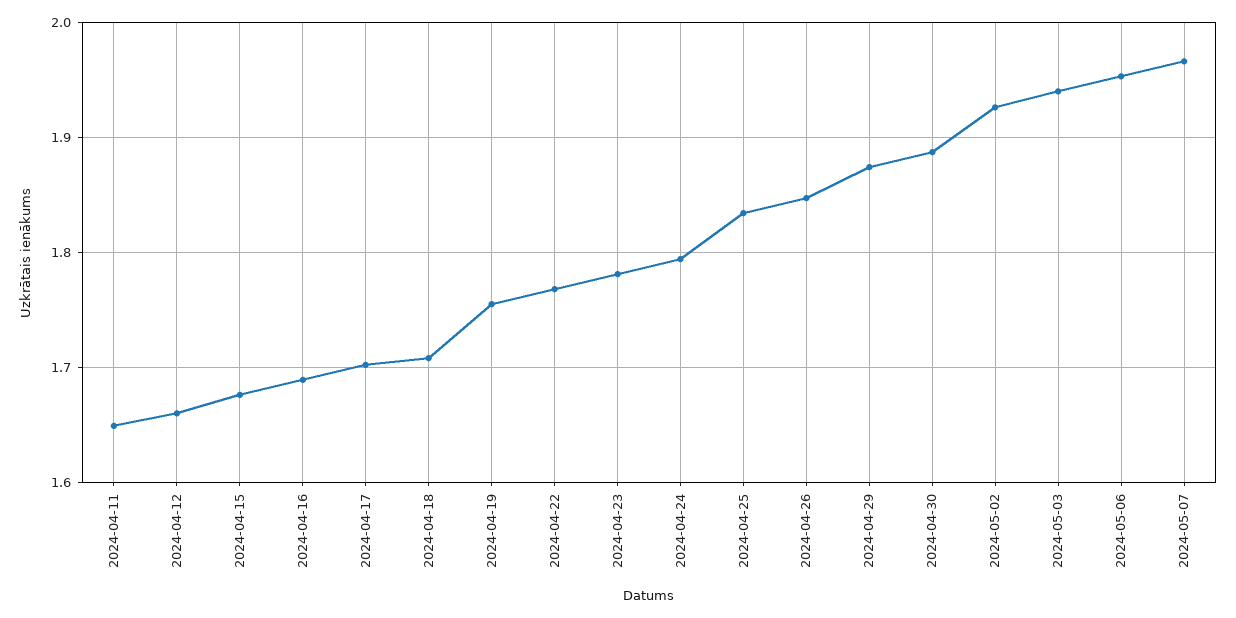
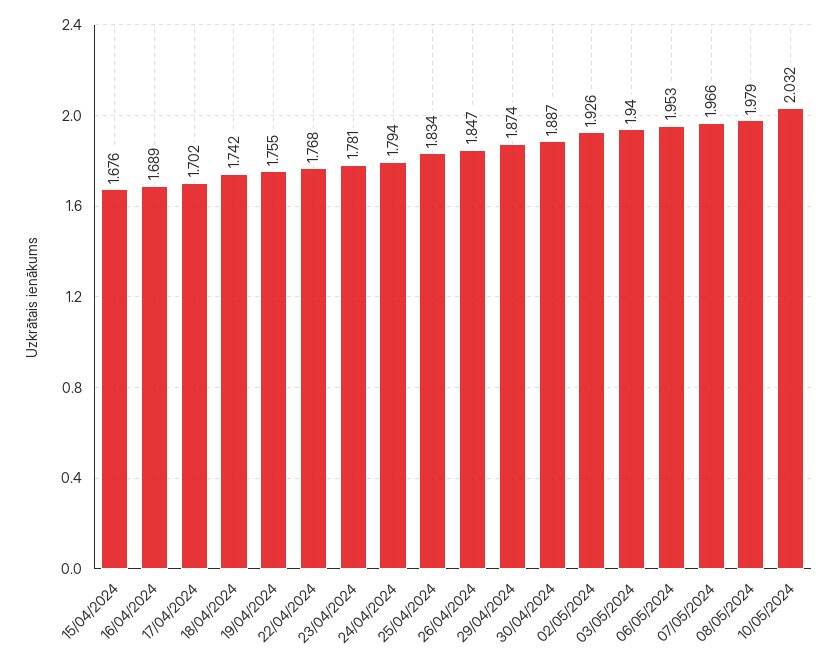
2024-04-11: 1.65 -> none
2024-04-12: 1.66 -> none
2024-04-18: 1.71 -> 1.742
08/05/2024: none -> 1.979
10/05/2024: none -> 2.032

